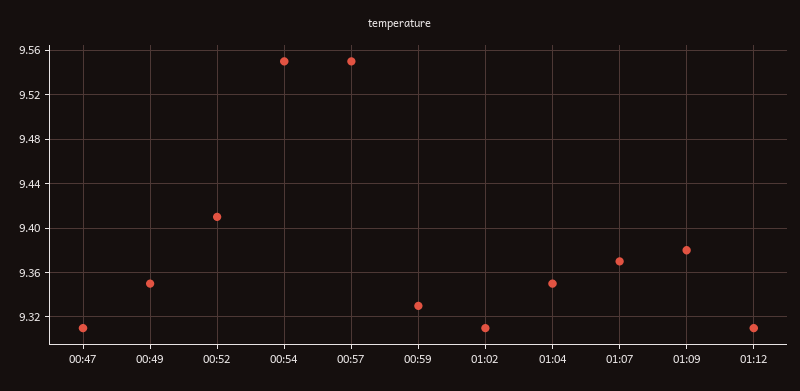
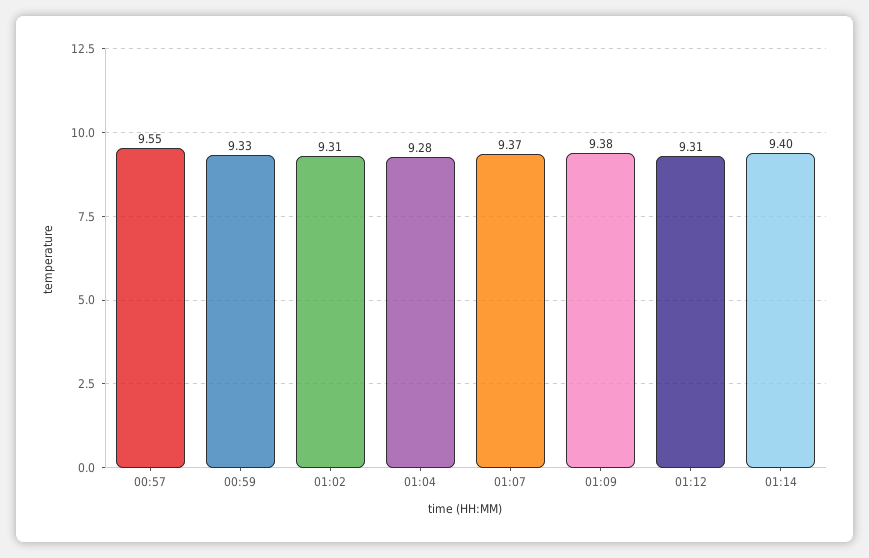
00:47: 9.31 -> none
00:49: 9.35 -> none
00:52: 9.41 -> none
00:54: 9.55 -> none
01:04: 9.35 -> 9.28
01:14: none -> 9.4

